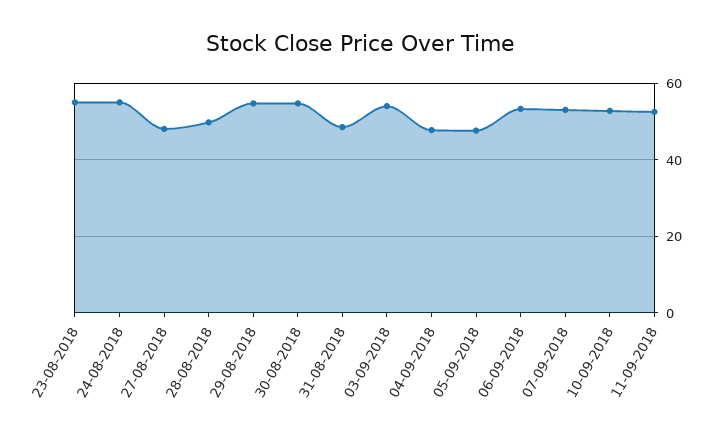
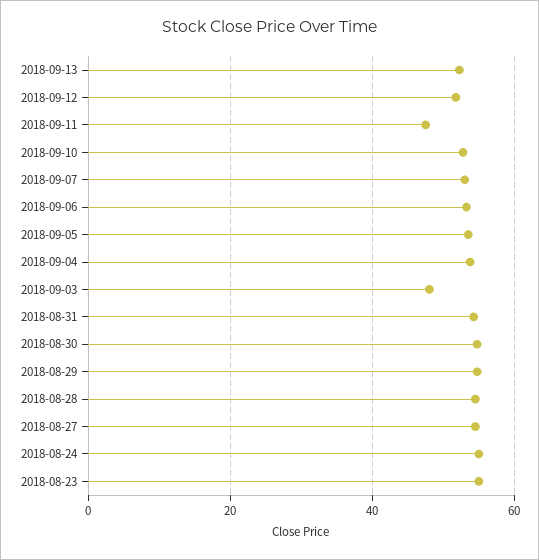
27-08-2018: 48 -> 54
28-08-2018: 50 -> 54
31-08-2018: 48 -> 54
03-09-2018: 54 -> 48
04-09-2018: 48 -> 54
05-09-2018: 48 -> 54
11-09-2018: 52 -> 48
2018-09-13: none -> 52
2018-09-12: none -> 52

